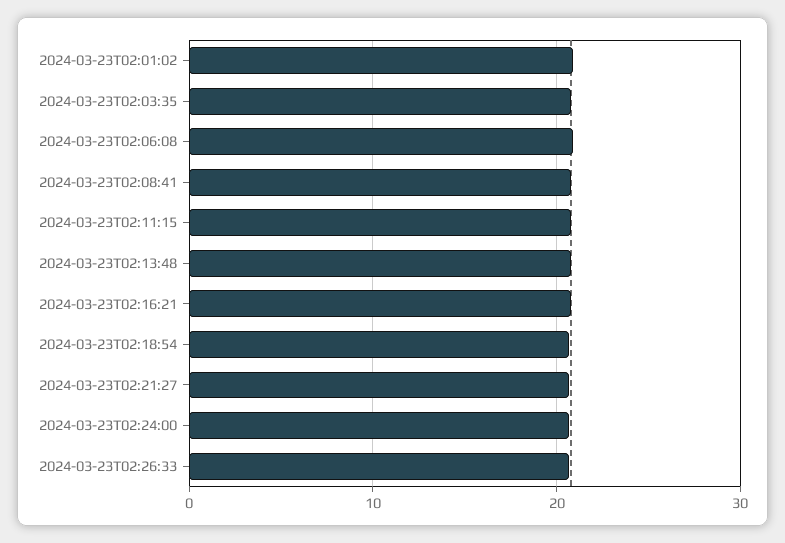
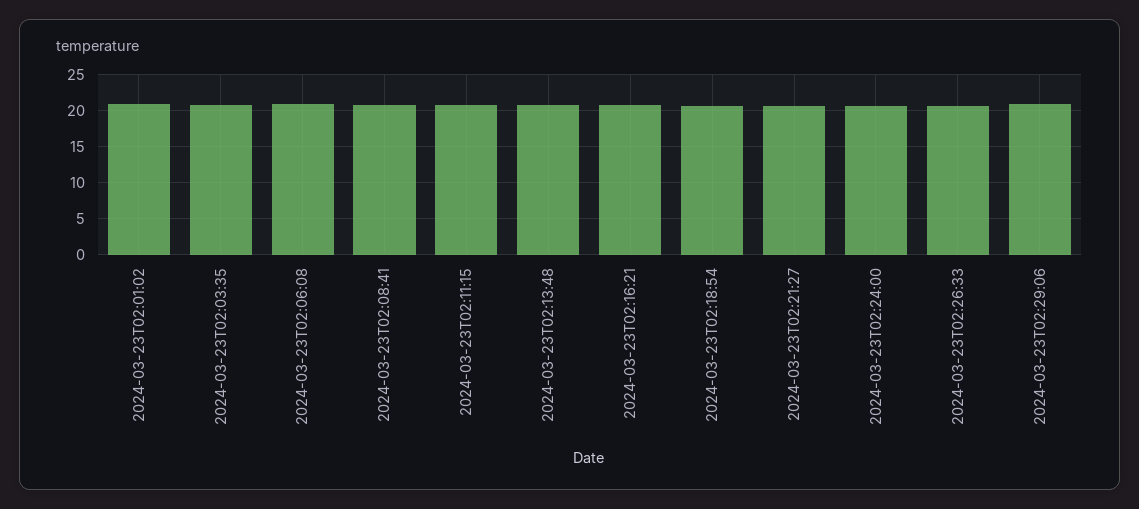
2024-03-23T02:29:06: none -> 21

